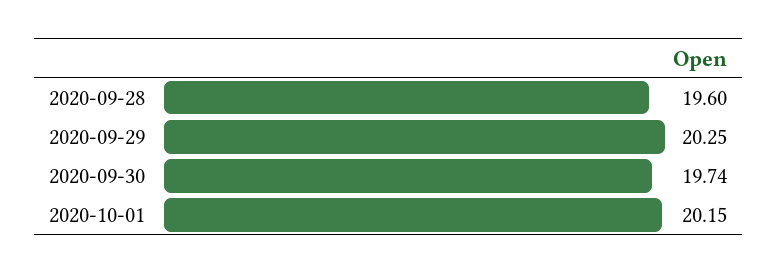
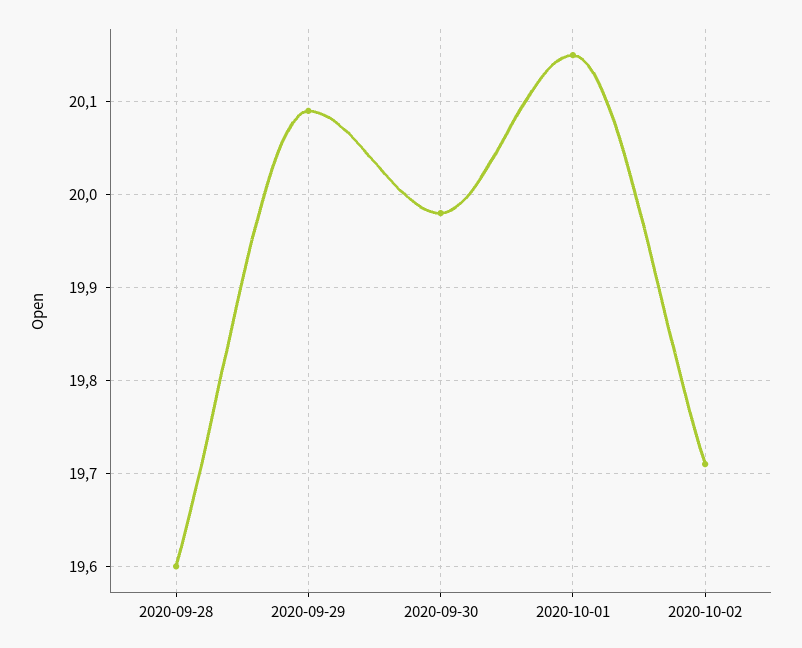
2020-09-29: 20.25 -> 20.09
2020-09-30: 19.74 -> 19.98
2020-10-02: none -> 19.71

